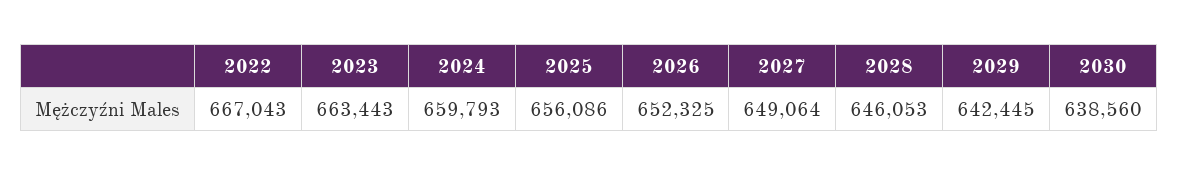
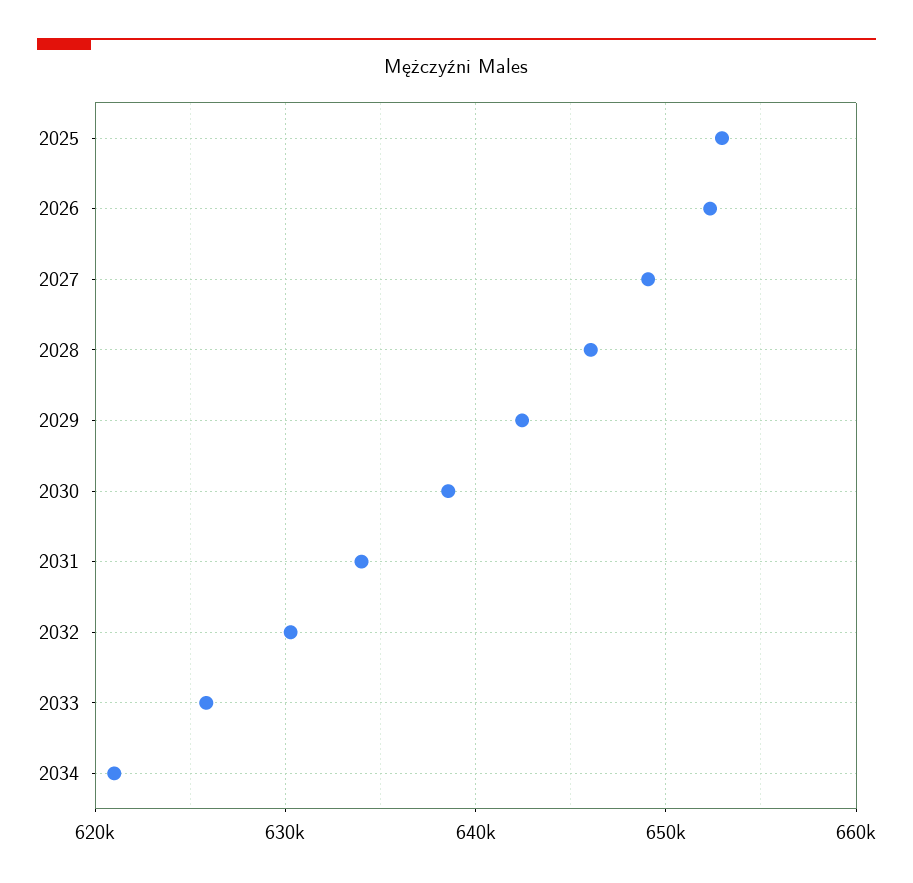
2022: 667043 -> none
2023: 663443 -> none
2024: 659793 -> none
2025: 656086 -> 653000
2031: none -> 634000
2032: none -> 630000
2033: none -> 626000
2034: none -> 621000

